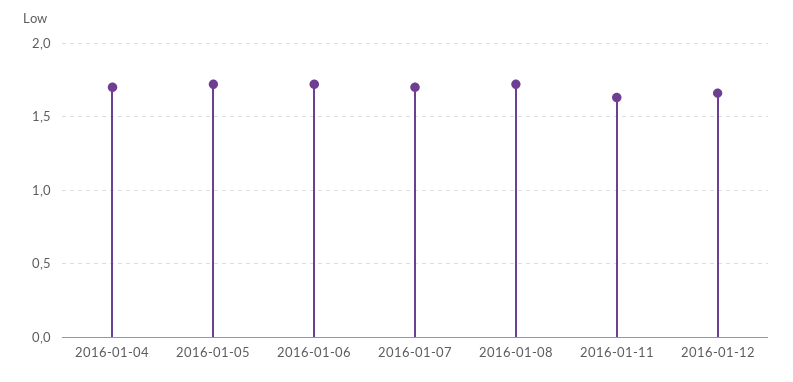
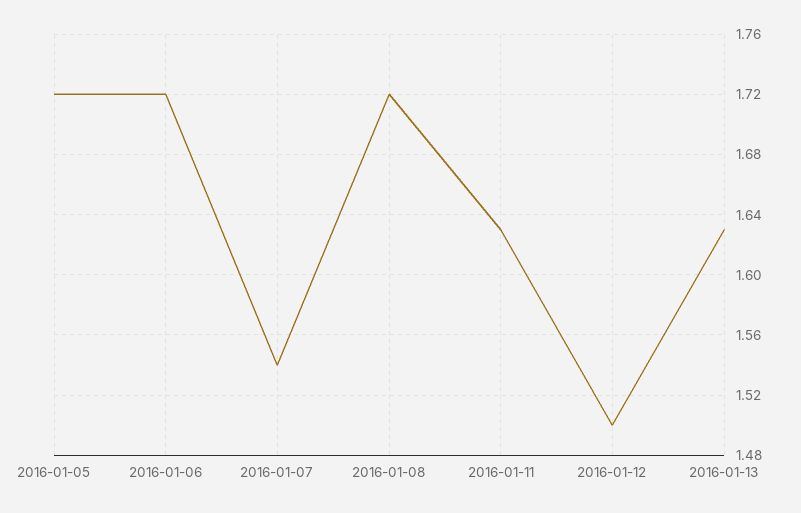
2016-01-04: 1.7 -> none
2016-01-07: 1.7 -> 1.54
2016-01-12: 1.65 -> 1.5
2016-01-13: none -> 1.63

